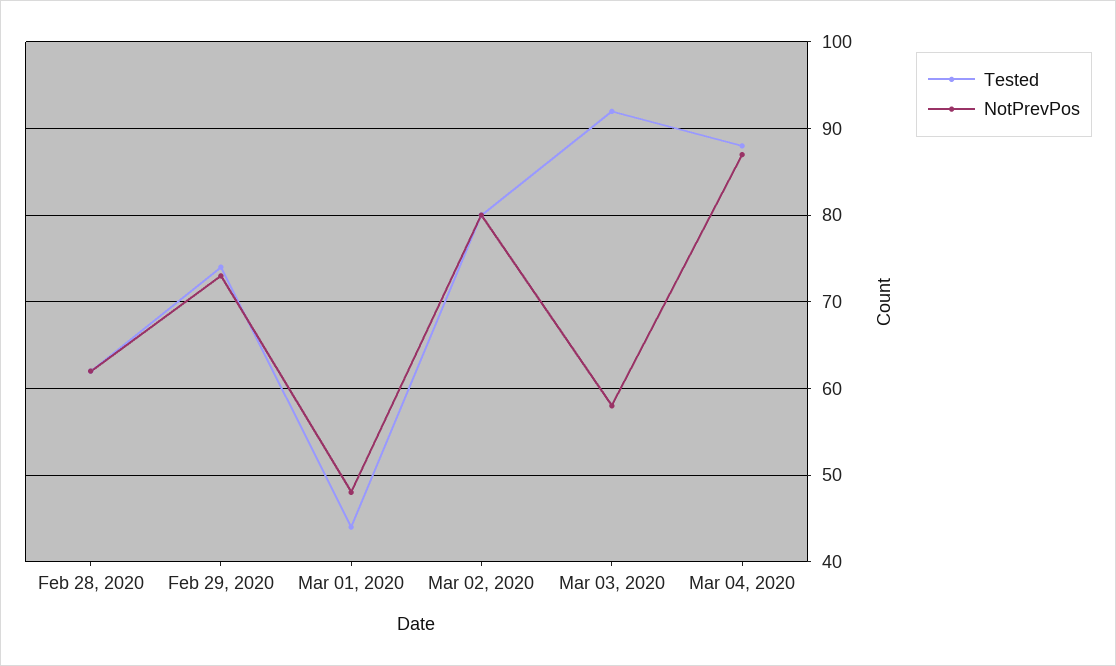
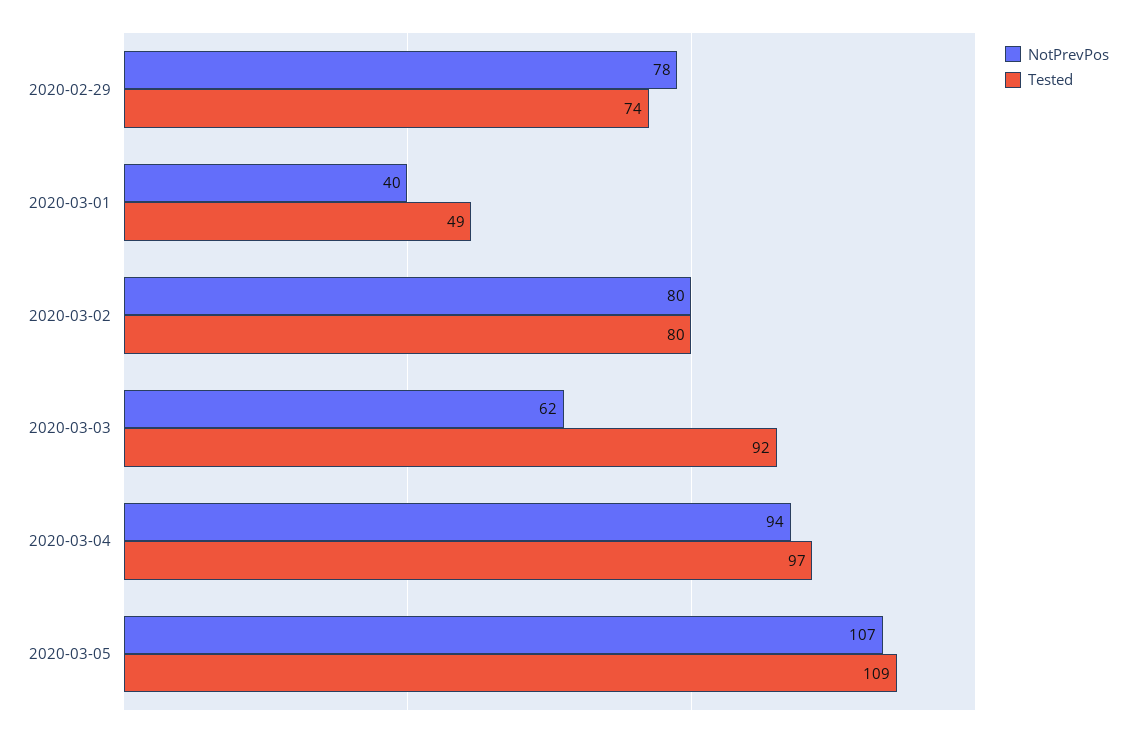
Tested, Feb 28, 2020: 62 -> none
NotPrevPos, Feb 28, 2020: 62 -> none
NotPrevPos, Feb 29, 2020: 73 -> 78
Tested, Mar 01, 2020: 44 -> 49
NotPrevPos, Mar 01, 2020: 48 -> 40
NotPrevPos, Mar 03, 2020: 58 -> 62
Tested, Mar 04, 2020: 88 -> 97
NotPrevPos, Mar 04, 2020: 87 -> 94
NotPrevPos, 2020-03-05: none -> 107
Tested, 2020-03-05: none -> 109

